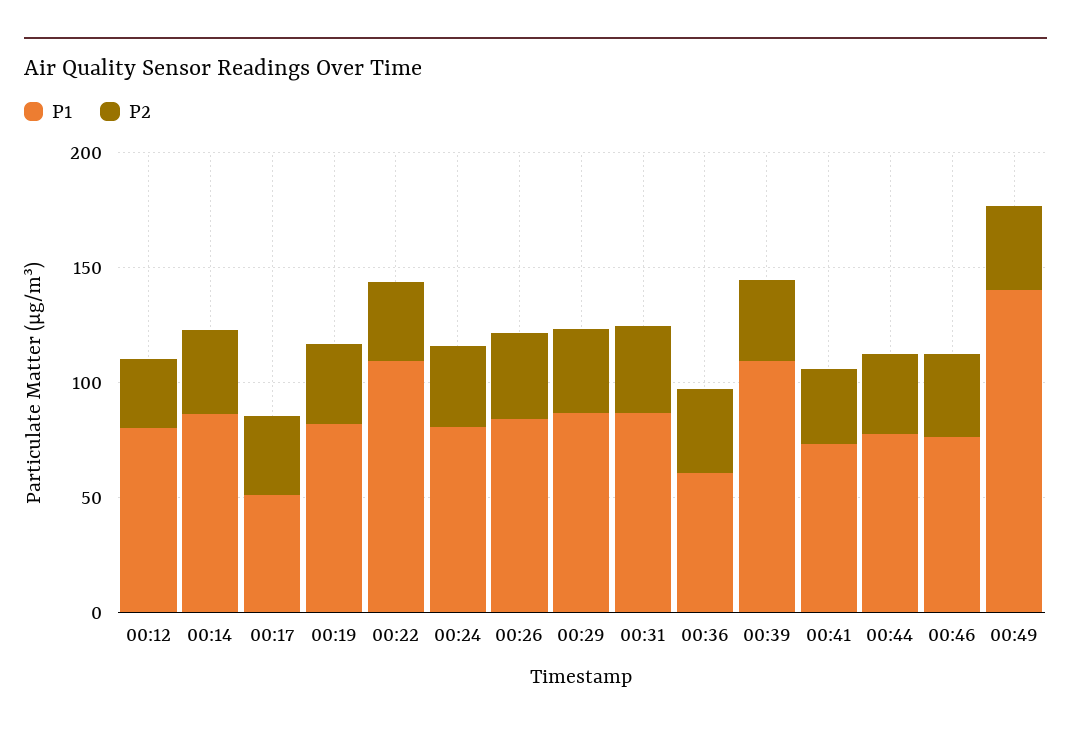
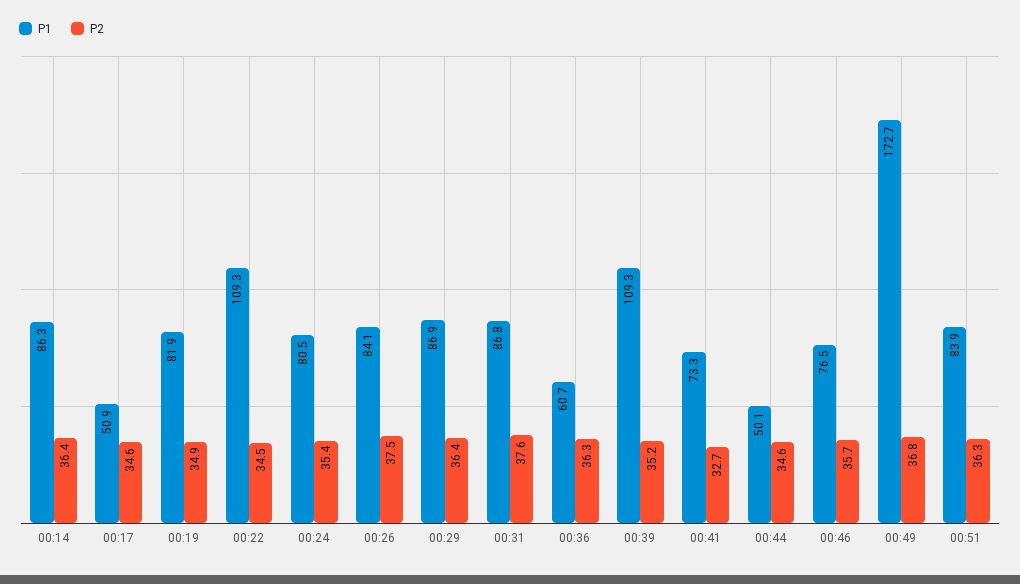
P1, 00:12: 80 -> none
P2, 00:12: 30 -> none
P1, 00:44: 80 -> 50.1
P1, 00:49: 140 -> 172.7
P1, 00:51: none -> 83.9
P2, 00:51: none -> 36.3

